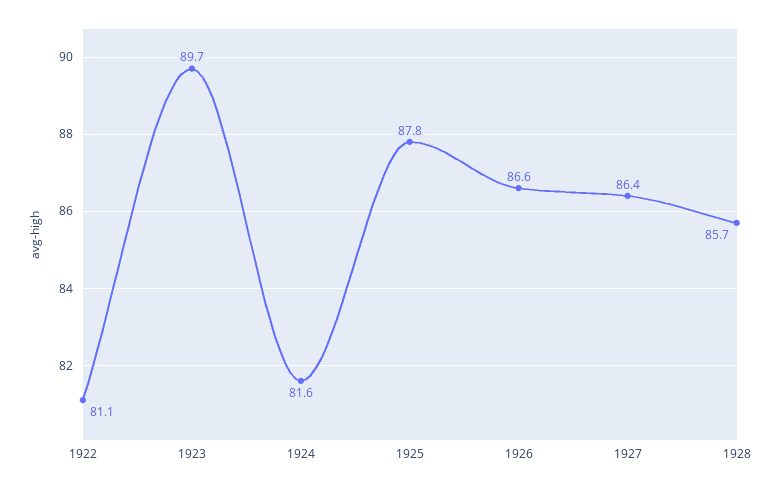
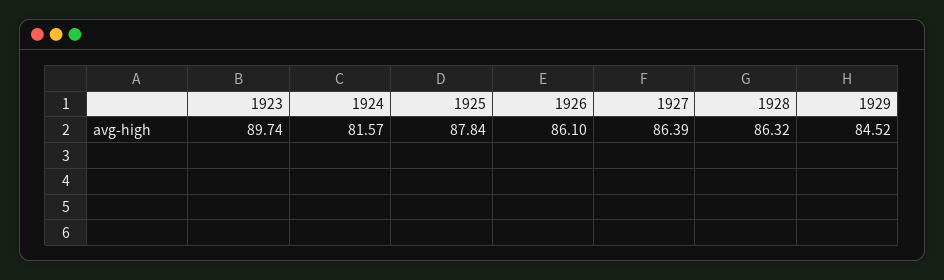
1922: 81.1 -> none
1926: 86.6 -> 86.1
1928: 85.7 -> 86.32
1929: none -> 84.52

